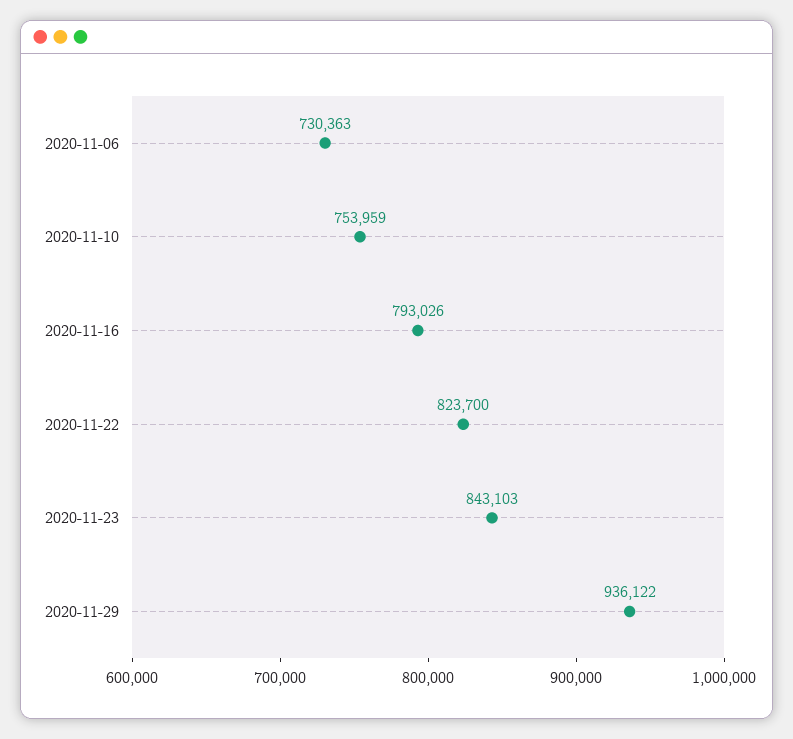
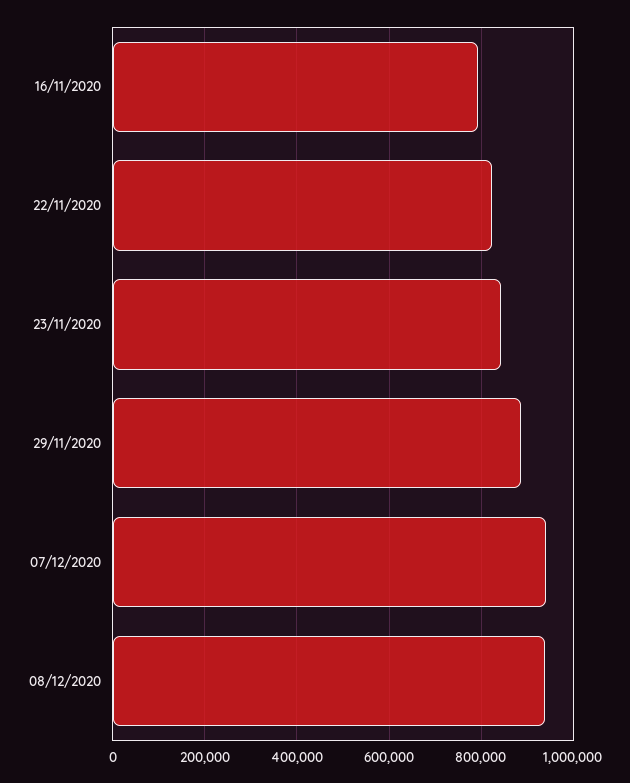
2020-11-06: 730363 -> none
2020-11-10: 753959 -> none
2020-11-29: 936122 -> 880000
07/12/2020: none -> 940000
08/12/2020: none -> 940000

